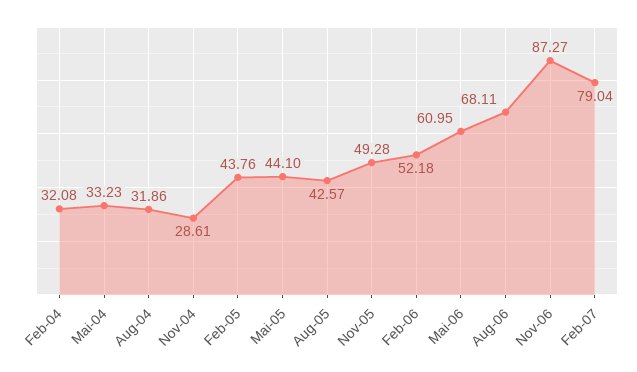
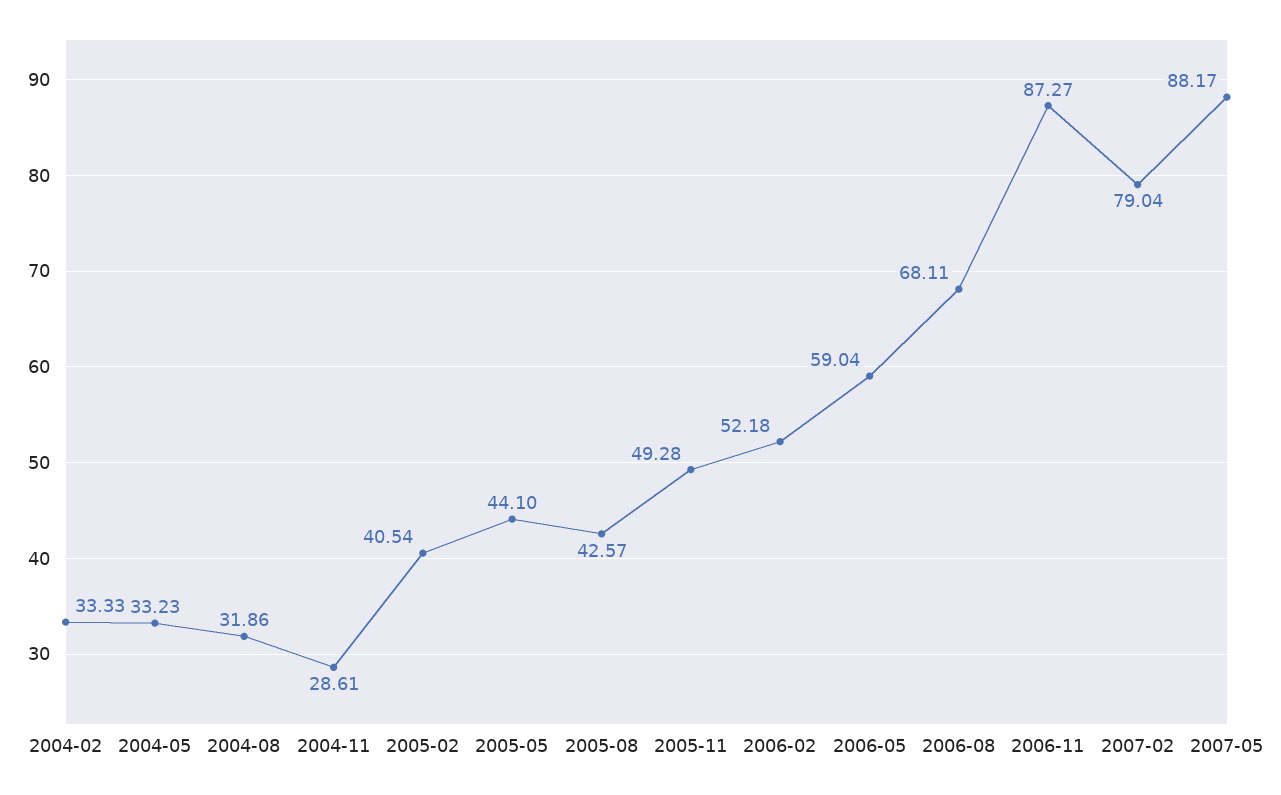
Feb-04: 32.08 -> 33.33
Feb-05: 43.76 -> 40.54
Mai-06: 60.95 -> 59.04
2007-05: none -> 88.17

